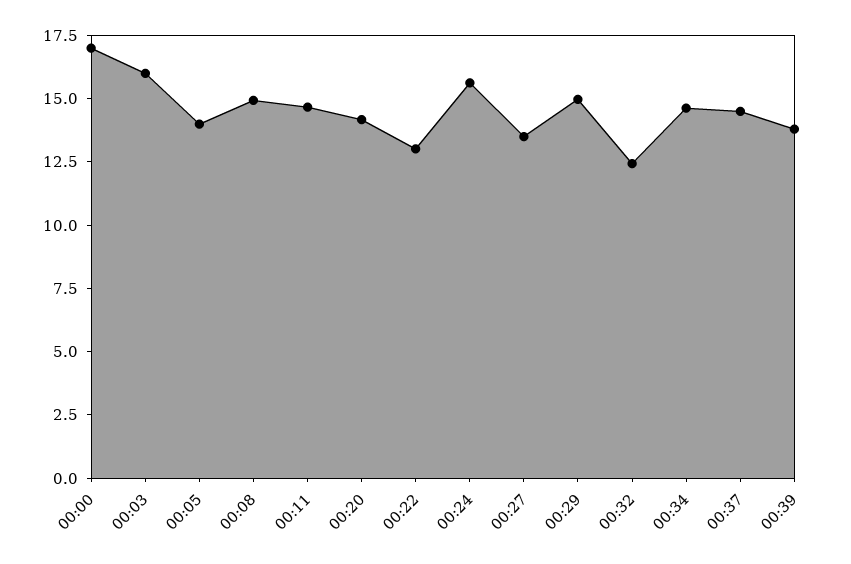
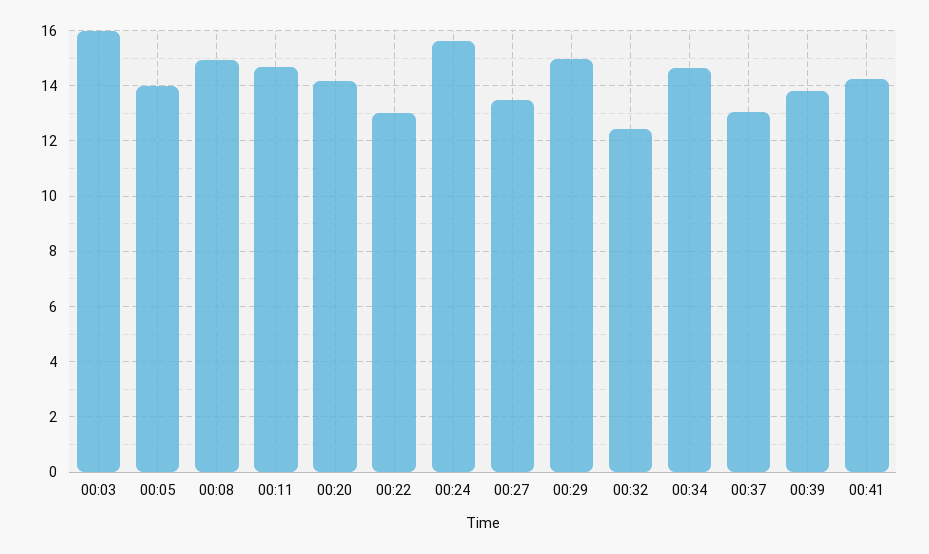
00:00: 17 -> none
00:37: 14.5 -> 13
00:41: none -> 14.25

